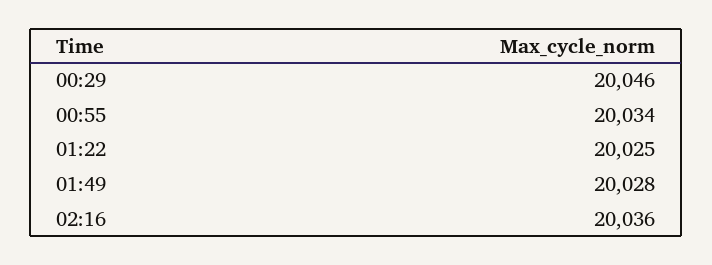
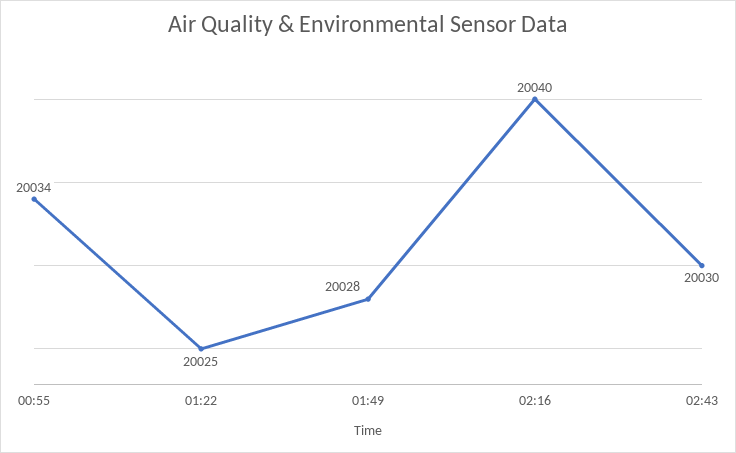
00:29: 20046 -> none
02:16: 20036 -> 20040
02:43: none -> 20030

